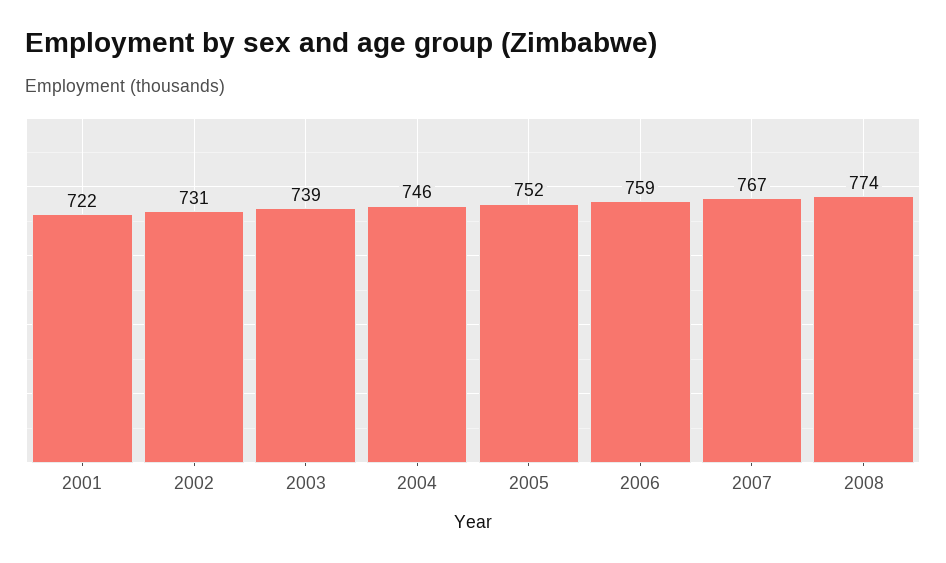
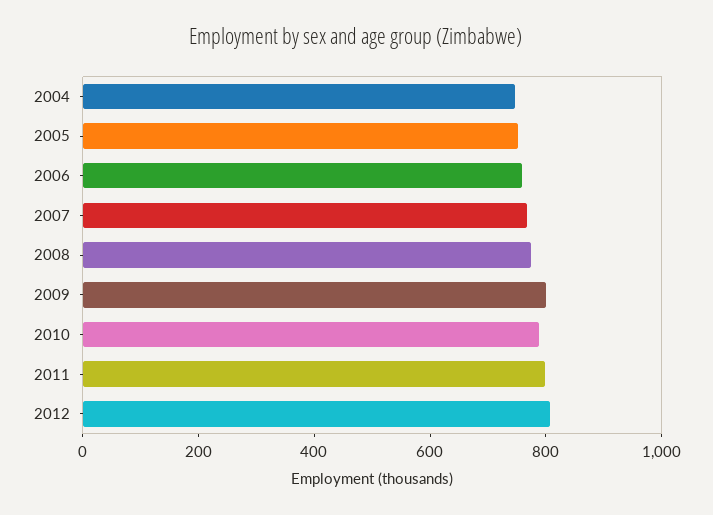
2001: 722 -> none
2002: 731 -> none
2003: 739 -> none
2009: none -> 800
2010: none -> 800
2011: none -> 800
2012: none -> 800

